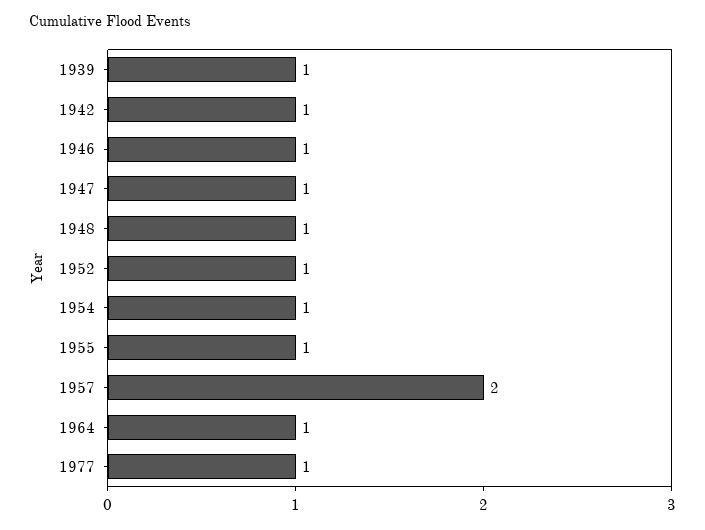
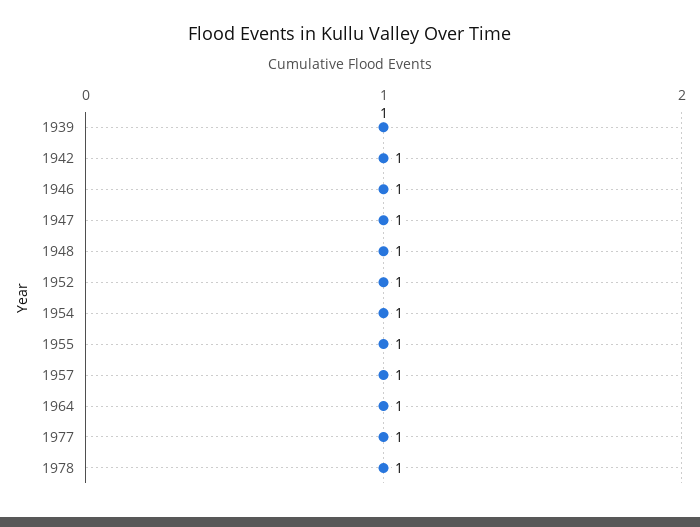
1957: 2 -> 1
1978: none -> 1

